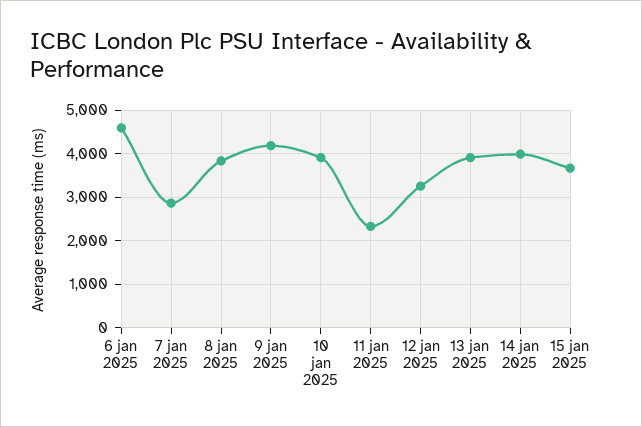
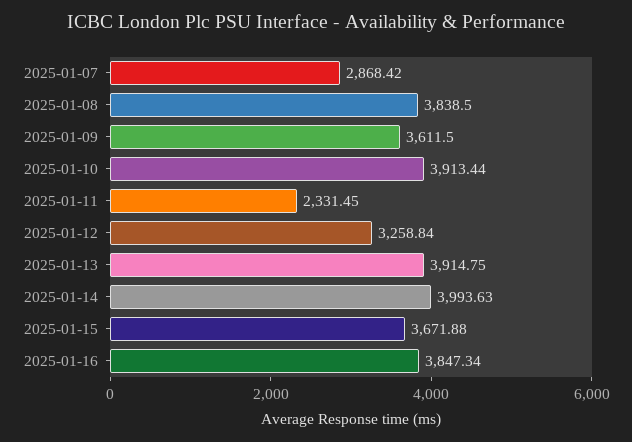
6 jan 2025: 4600 -> none
9 jan 2025: 4200 -> 3611.5
2025-01-16: none -> 3847.34

